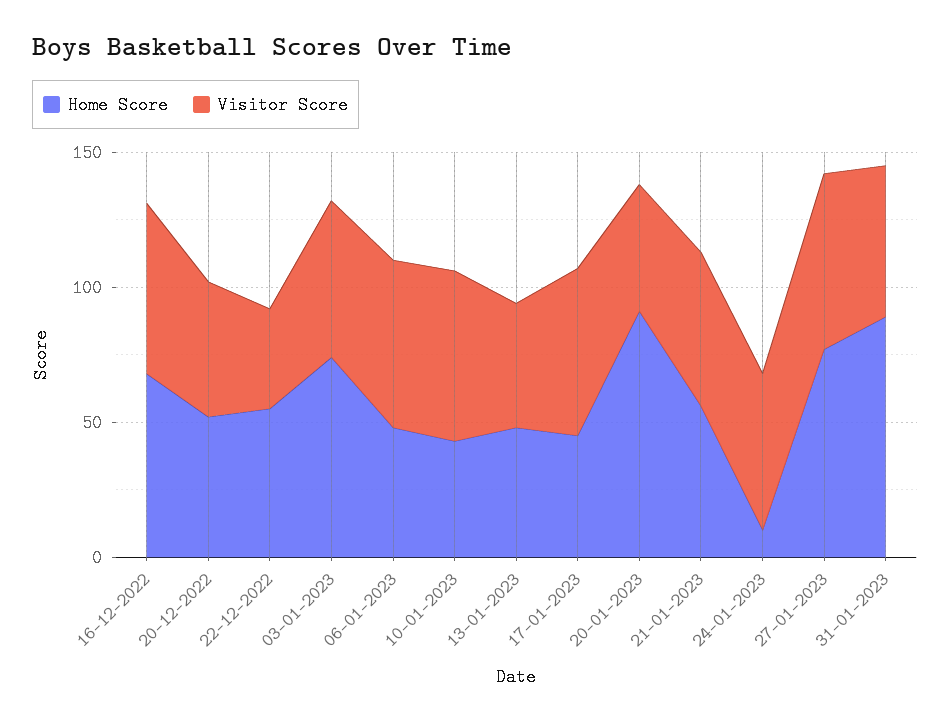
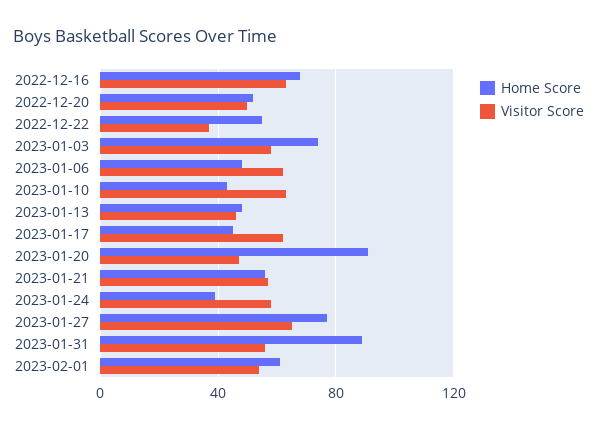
Home Score, 24-01-2023: 10 -> 40
Home Score, 2023-02-01: none -> 60
Visitor Score, 2023-02-01: none -> 55

